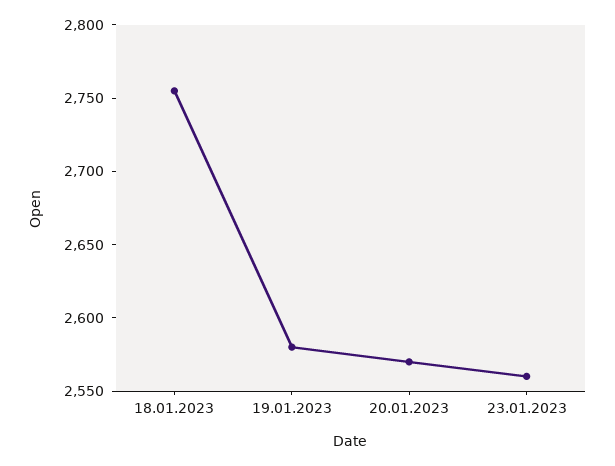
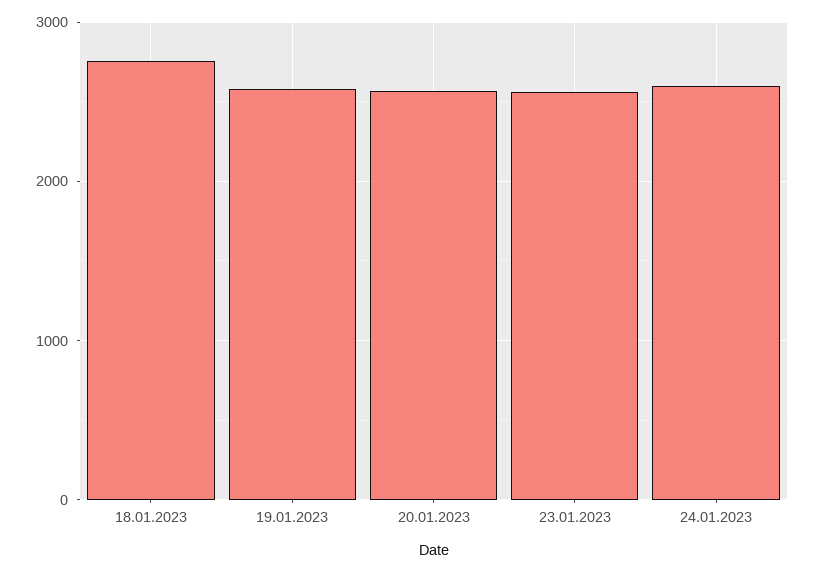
24.01.2023: none -> 2600

